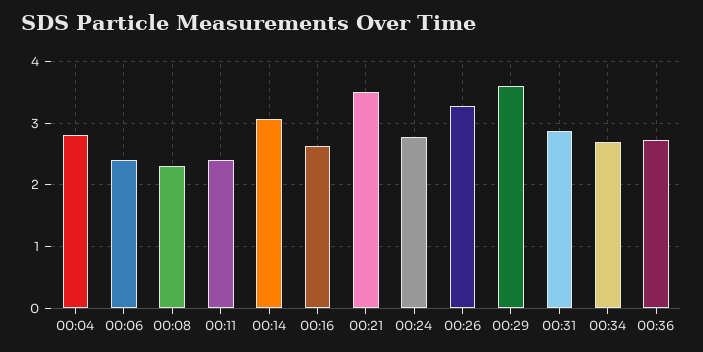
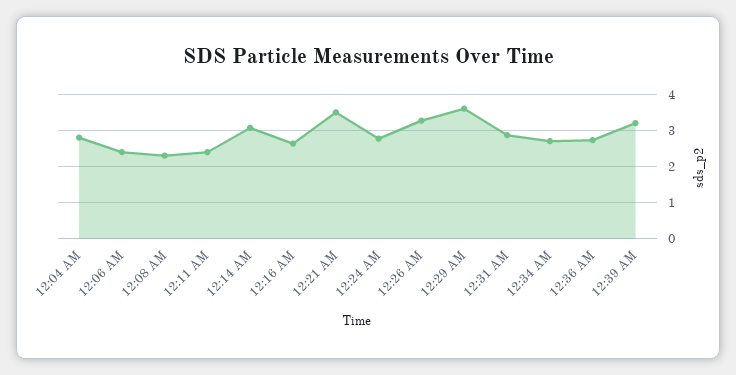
12:39 AM: none -> 3.2

